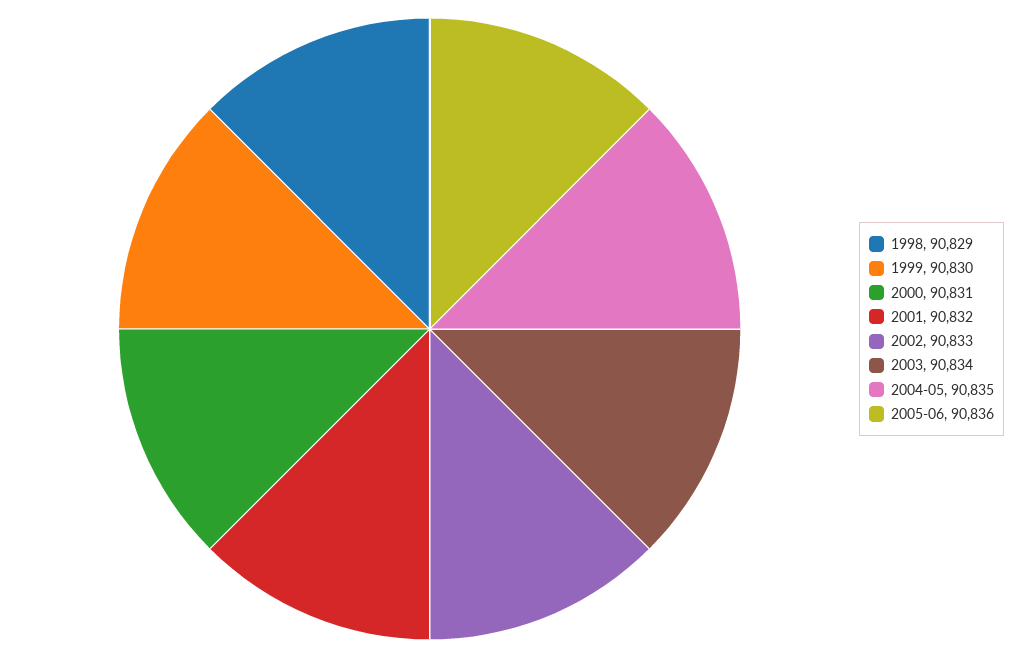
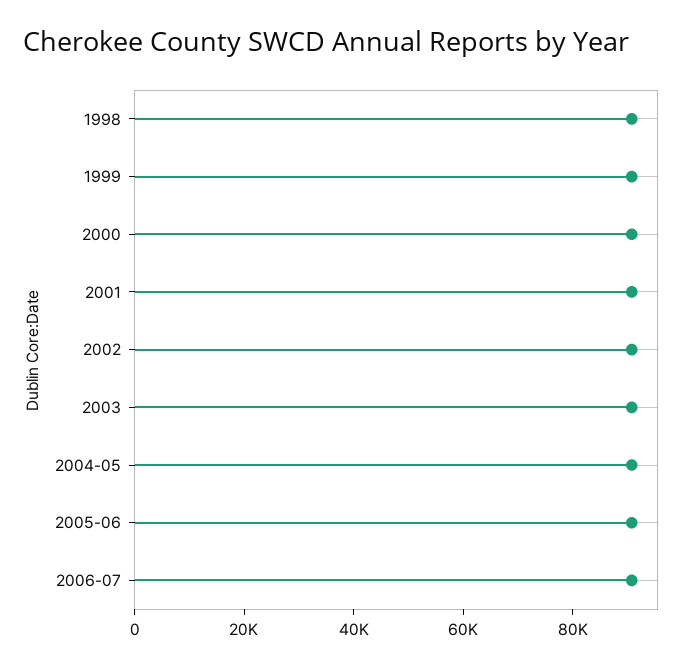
2006-07: none -> 90000

